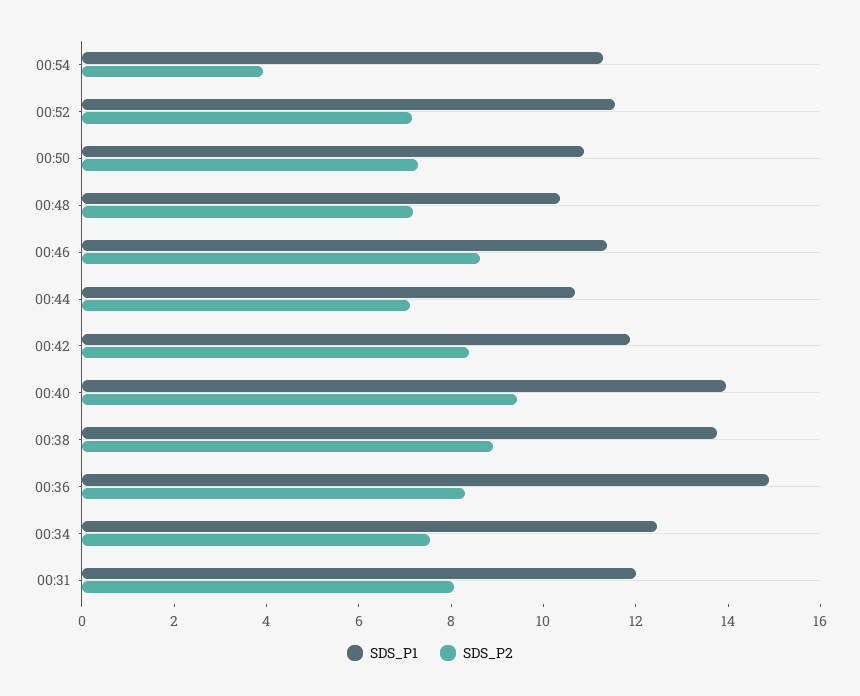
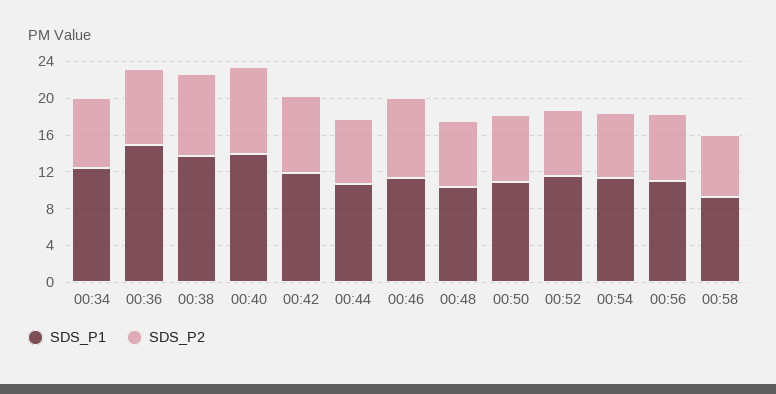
SDS_P2, 00:54: 4 -> 7
SDS_P1, 00:31: 12 -> none
SDS_P2, 00:31: 8 -> none
SDS_P1, 00:56: none -> 11
SDS_P2, 00:56: none -> 7
SDS_P1, 00:58: none -> 9
SDS_P2, 00:58: none -> 7

